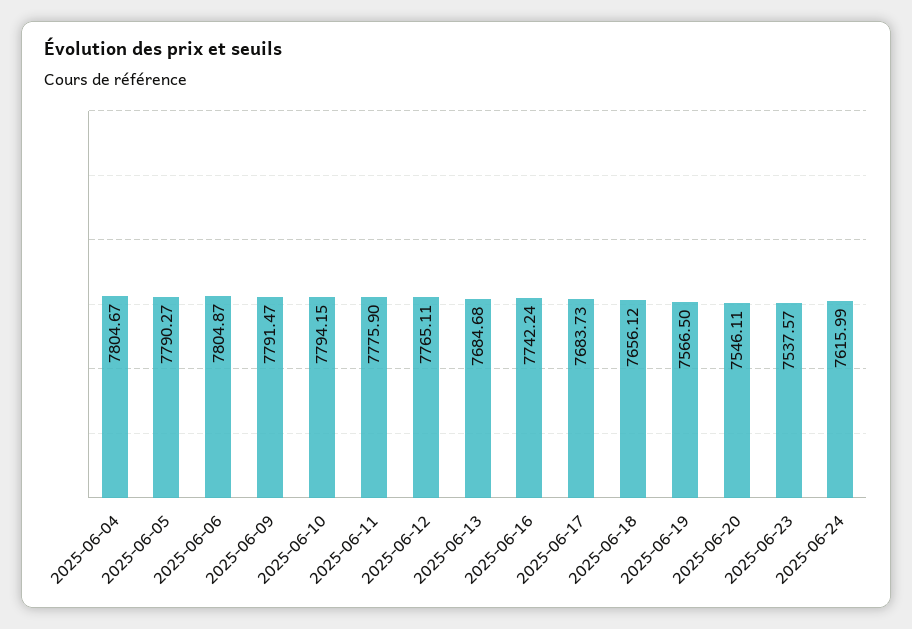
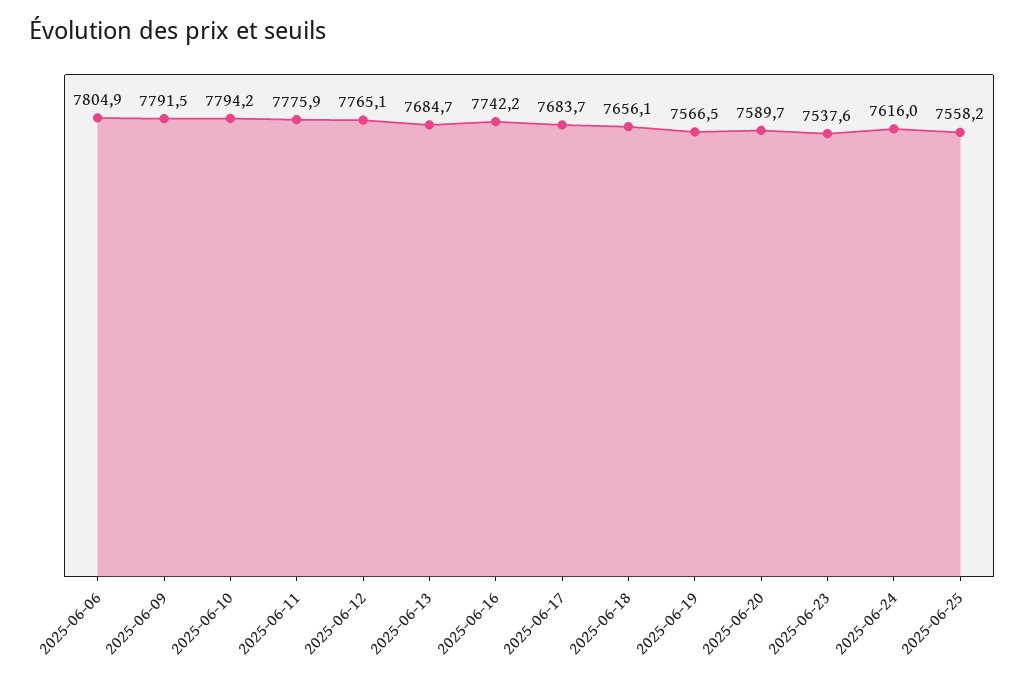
2025-06-04: 7804.67 -> none
2025-06-05: 7790.27 -> none
2025-06-20: 7546.11 -> 7589.7
2025-06-25: none -> 7558.2

